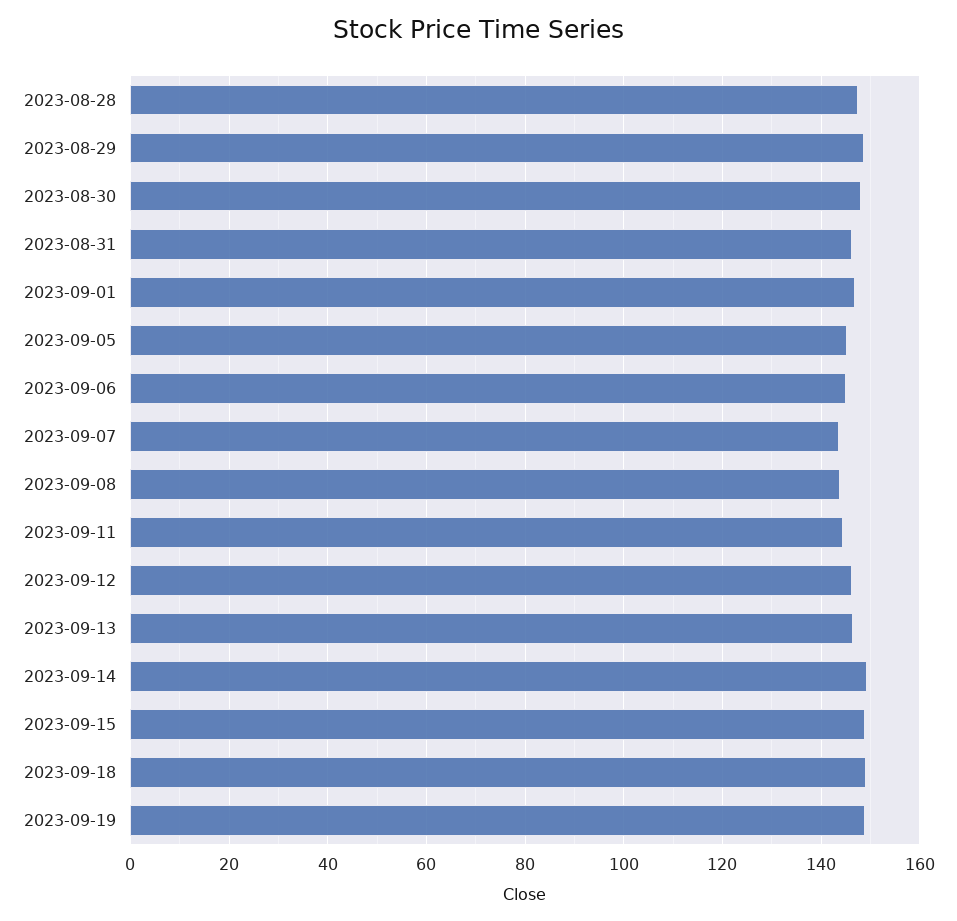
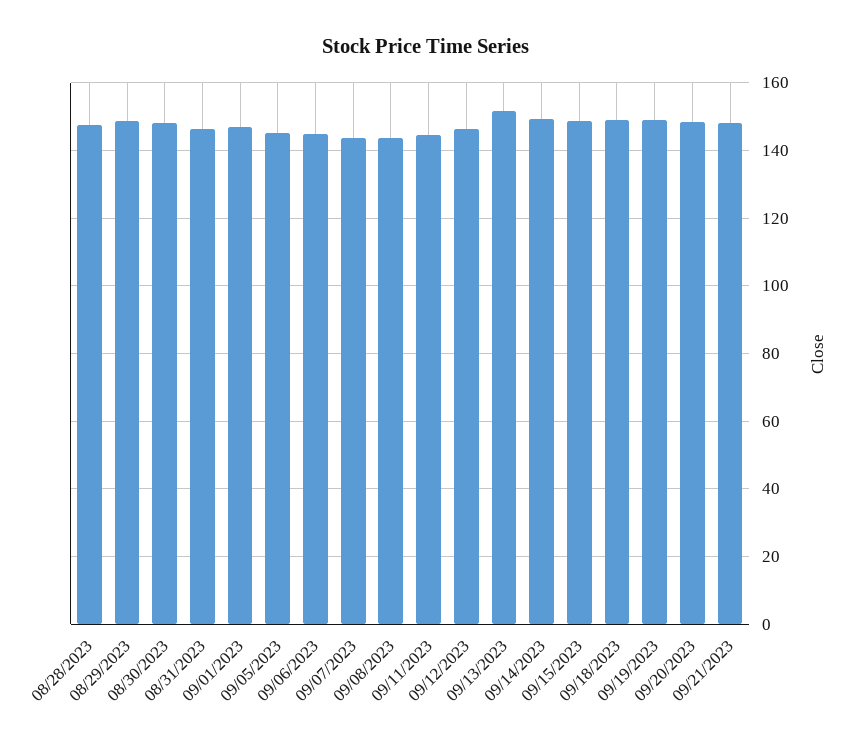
2023-09-13: 146 -> 152
09/20/2023: none -> 148
09/21/2023: none -> 148

